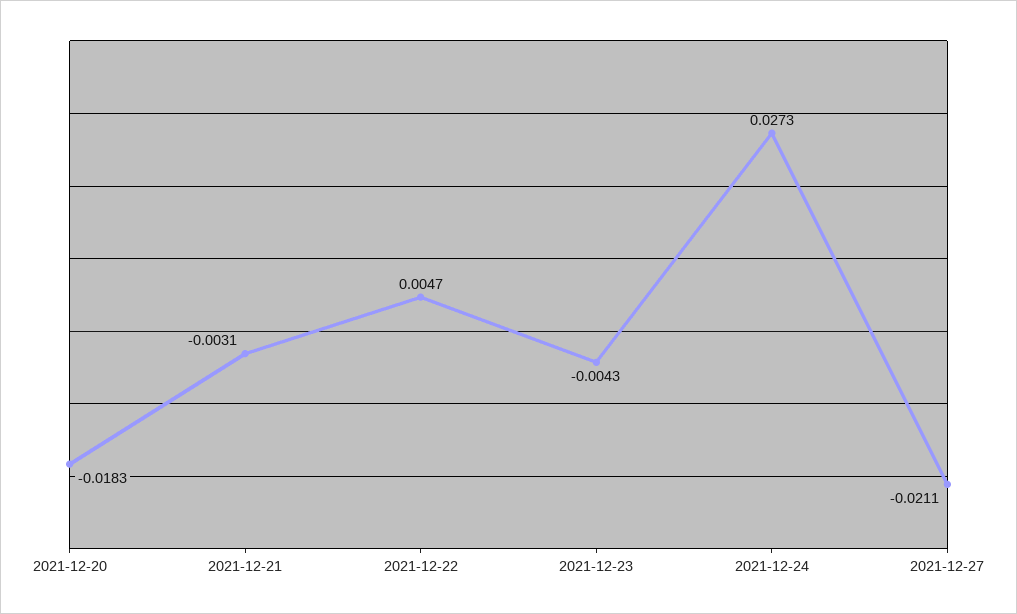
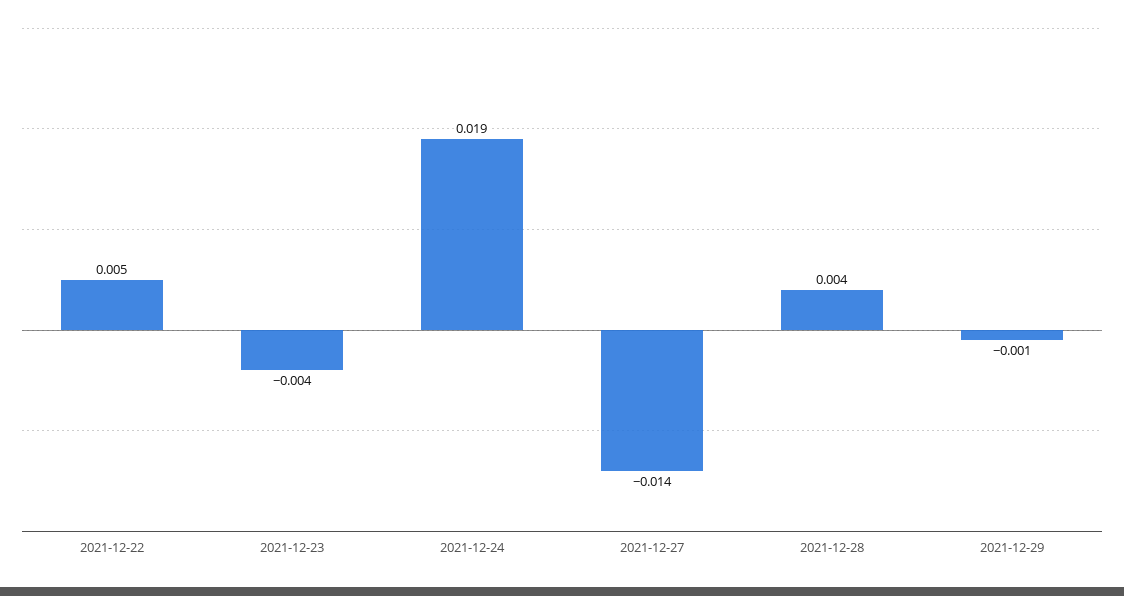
2021-12-20: -0.0183 -> none
2021-12-21: -0.0031 -> none
2021-12-24: 0.0273 -> 0.019
2021-12-27: -0.0211 -> -0.014
2021-12-28: none -> 0.004
2021-12-29: none -> -0.001

